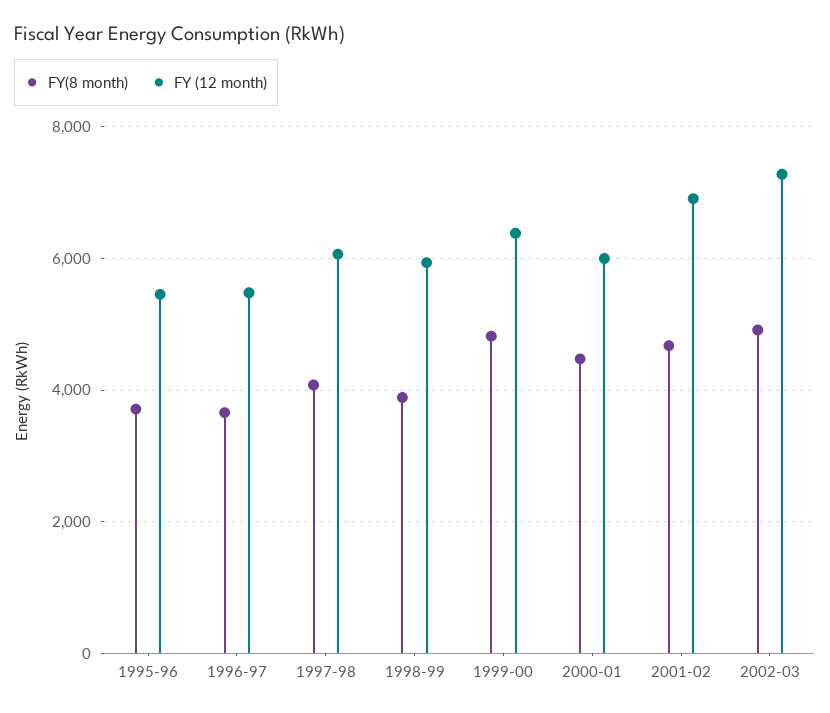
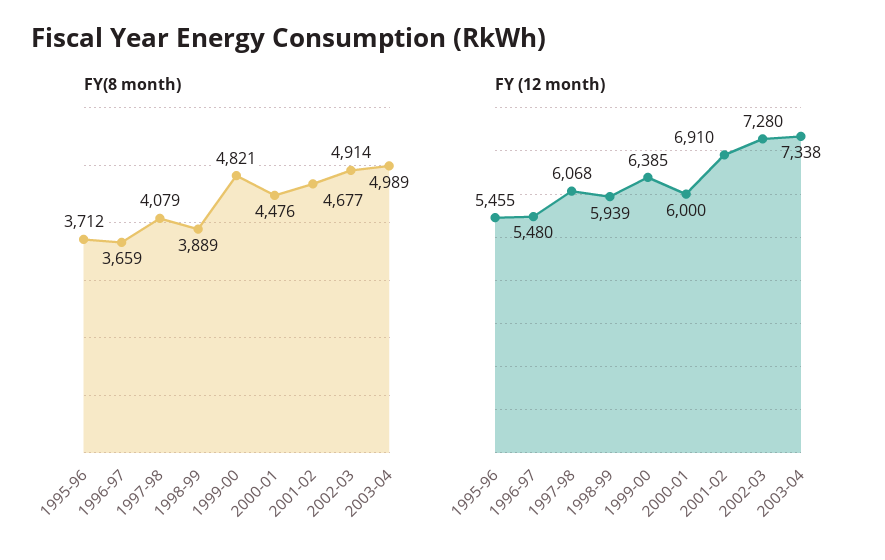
FY(8 month), 2003-04: none -> 4989
FY (12 month), 2003-04: none -> 7338

